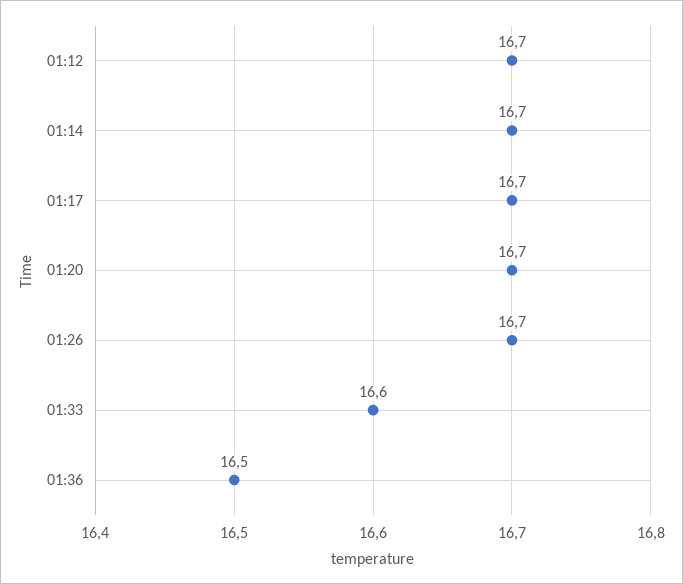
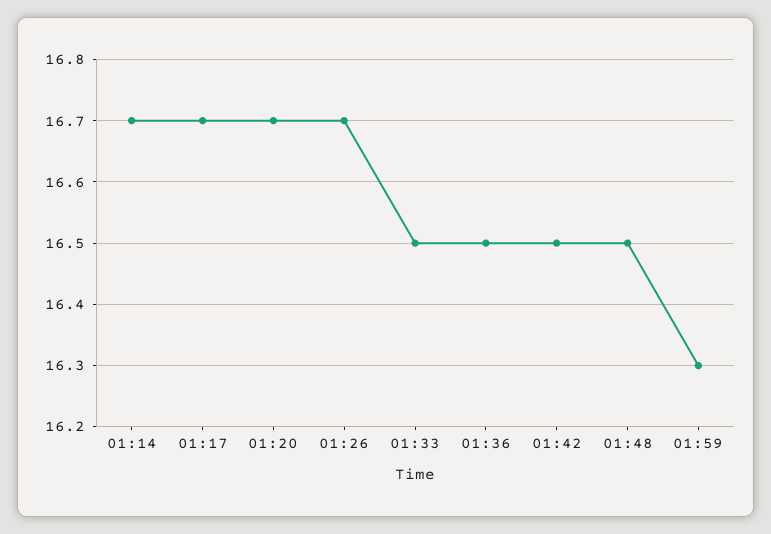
01:12: 16.7 -> none
01:33: 16.6 -> 16.5
01:42: none -> 16.5
01:48: none -> 16.5
01:59: none -> 16.3

